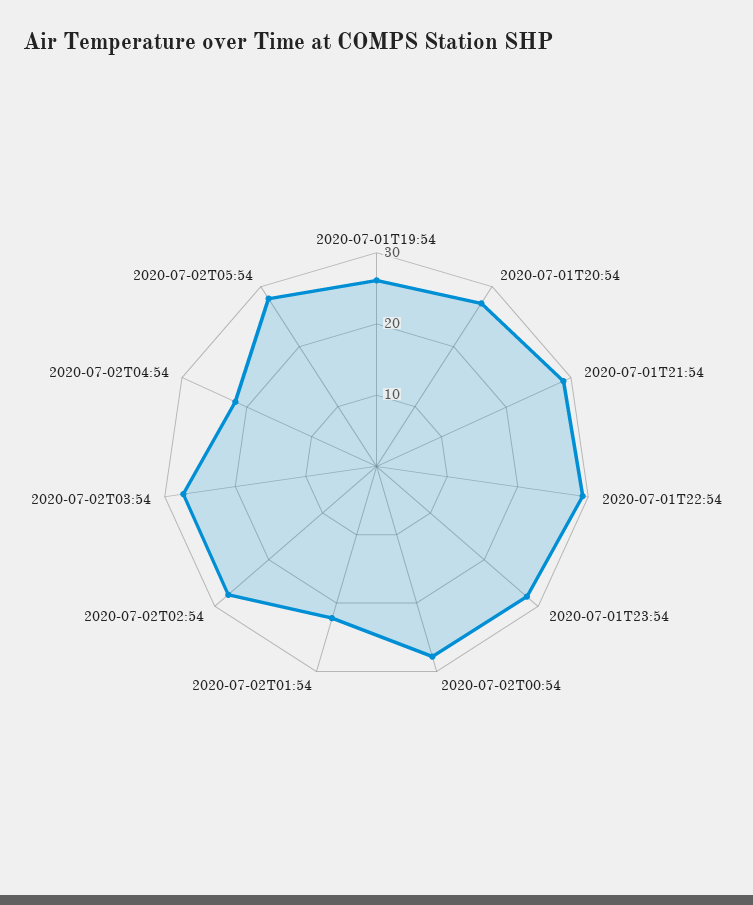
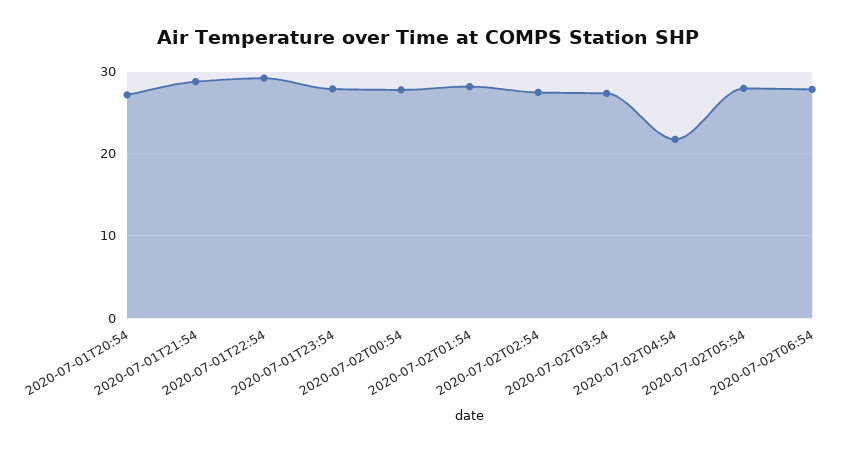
2020-07-01T19:54: 26 -> none
2020-07-02T01:54: 22 -> 28
2020-07-02T06:54: none -> 28

